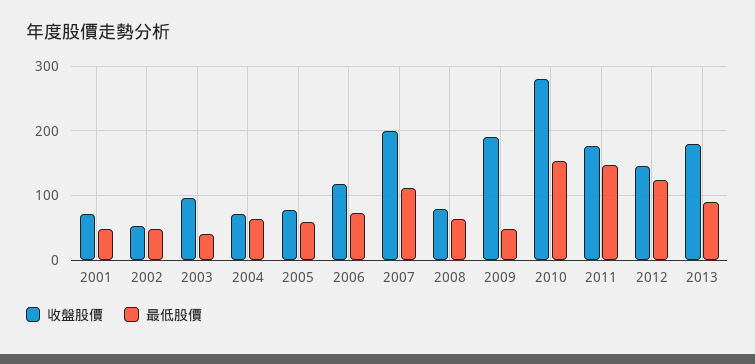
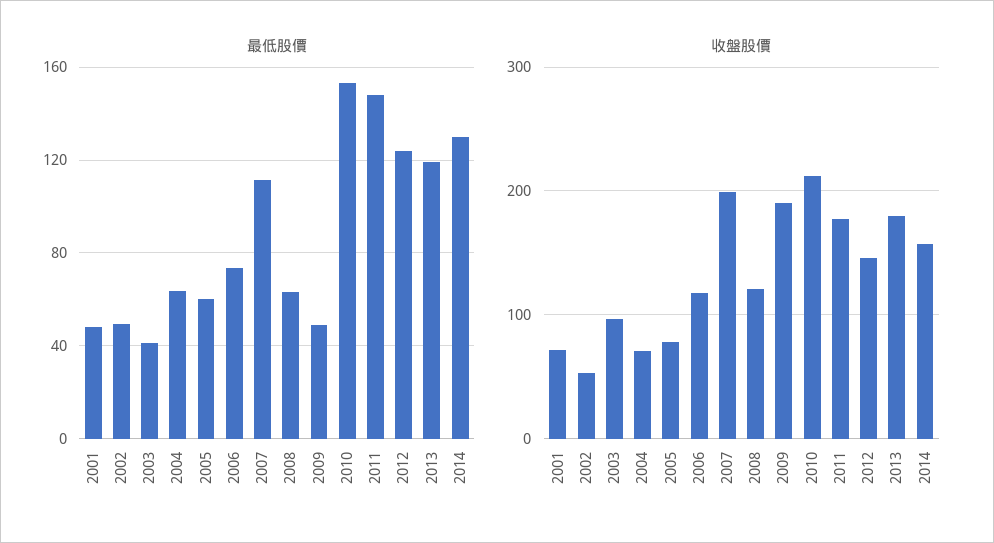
收盤股價, 2008: 80 -> 120
收盤股價, 2010: 280 -> 210
最低股價, 2013: 90 -> 120
最低股價, 2014: none -> 130
收盤股價, 2014: none -> 160

